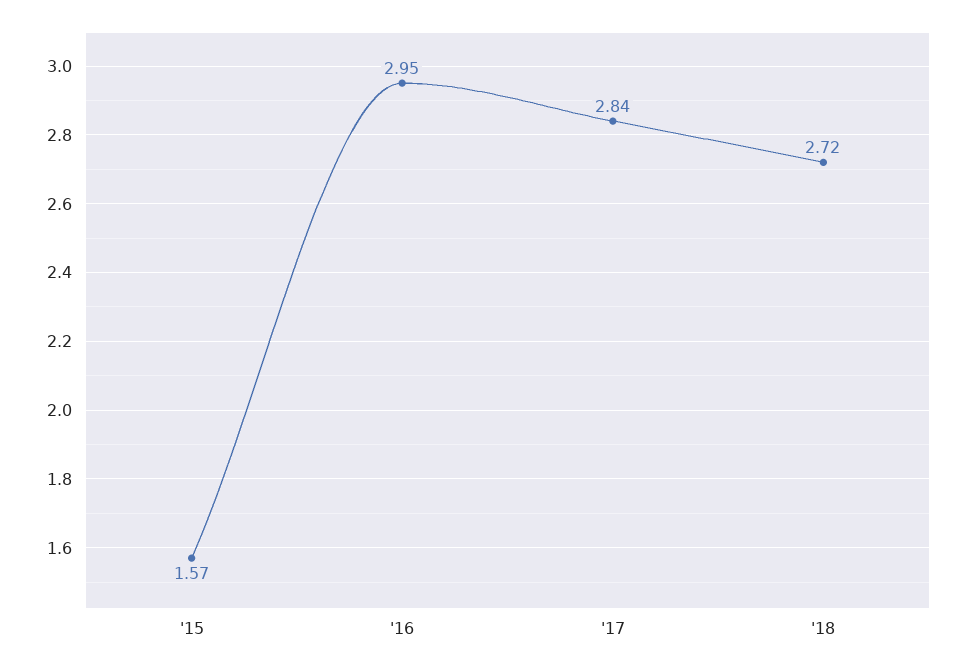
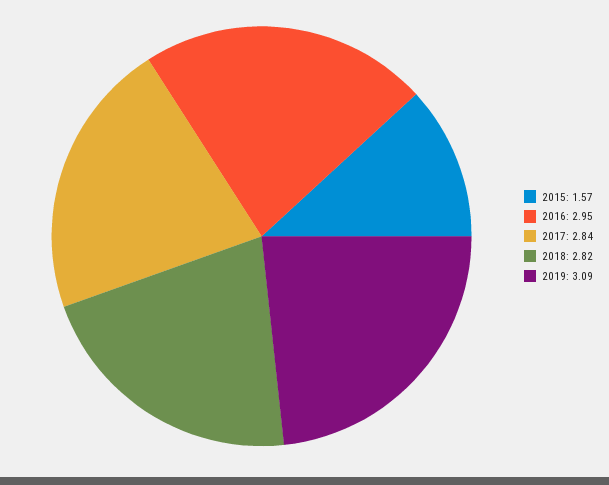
'18: 2.72 -> 2.82
2019: none -> 3.09

